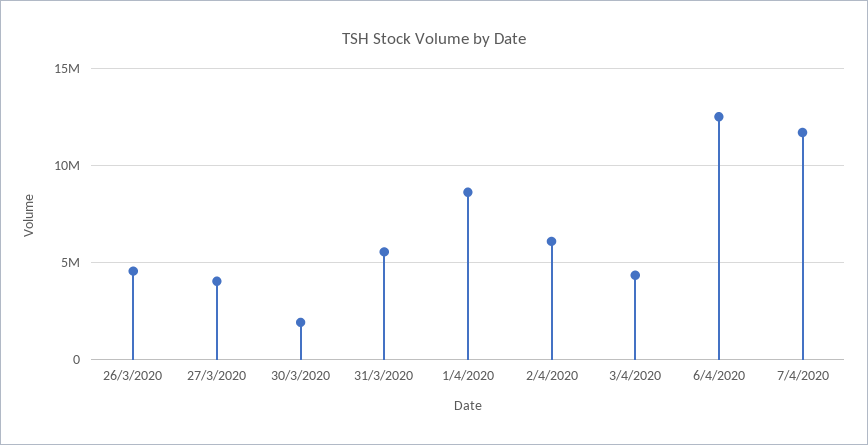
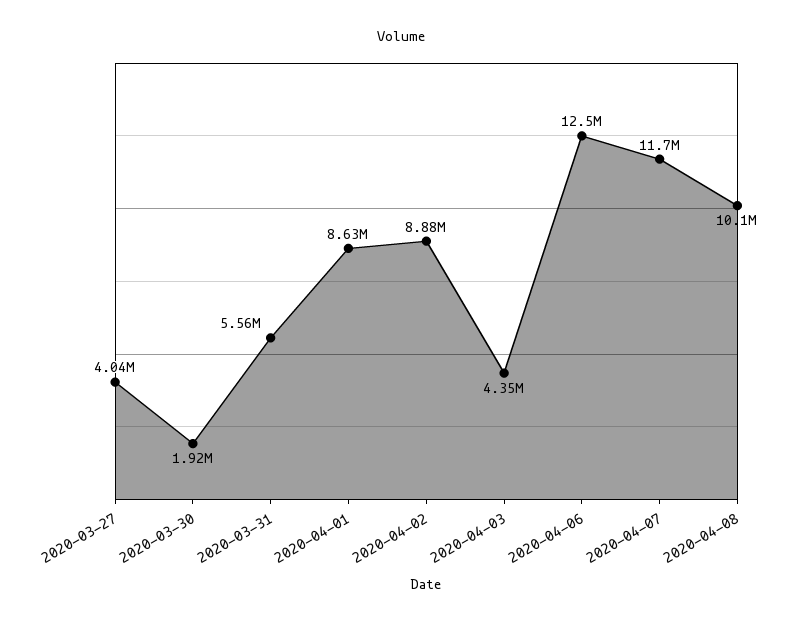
26/3/2020: 4500000 -> none
2/4/2020: 6000000 -> 8880000
2020-04-08: none -> 10100000

